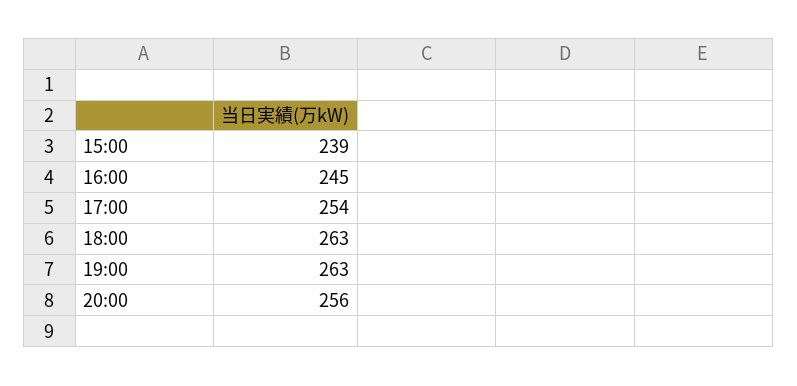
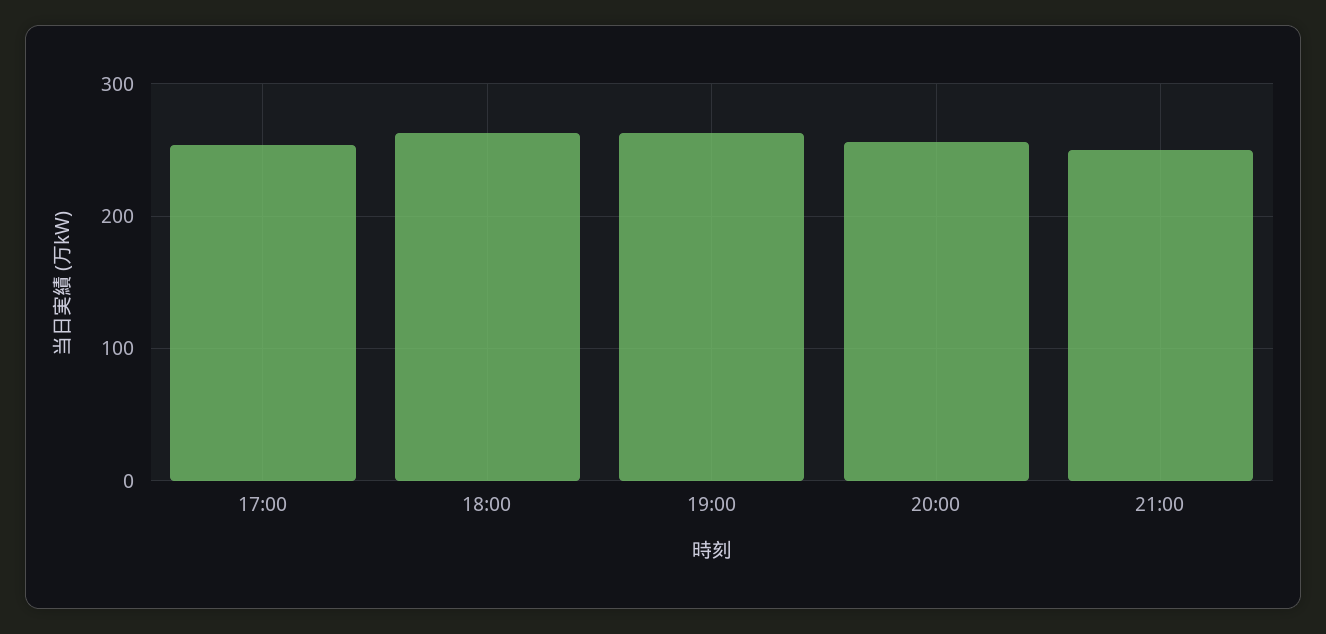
15:00: 239 -> none
16:00: 245 -> none
21:00: none -> 250

